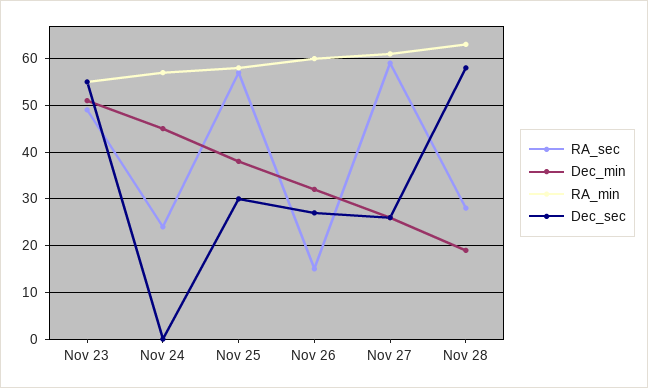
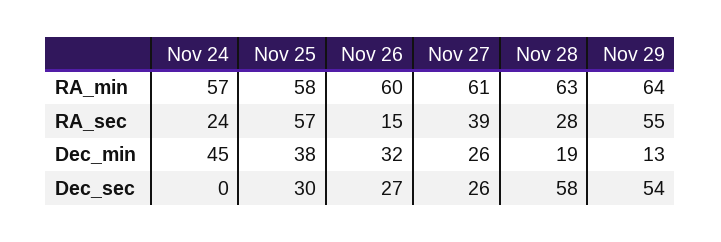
RA_sec, Nov 23: 50 -> none
Dec_min, Nov 23: 50 -> none
RA_min, Nov 23: 55 -> none
Dec_sec, Nov 23: 55 -> none
RA_sec, Nov 27: 60 -> 39
RA_min, Nov 29: none -> 64
RA_sec, Nov 29: none -> 55
Dec_min, Nov 29: none -> 13
Dec_sec, Nov 29: none -> 54

